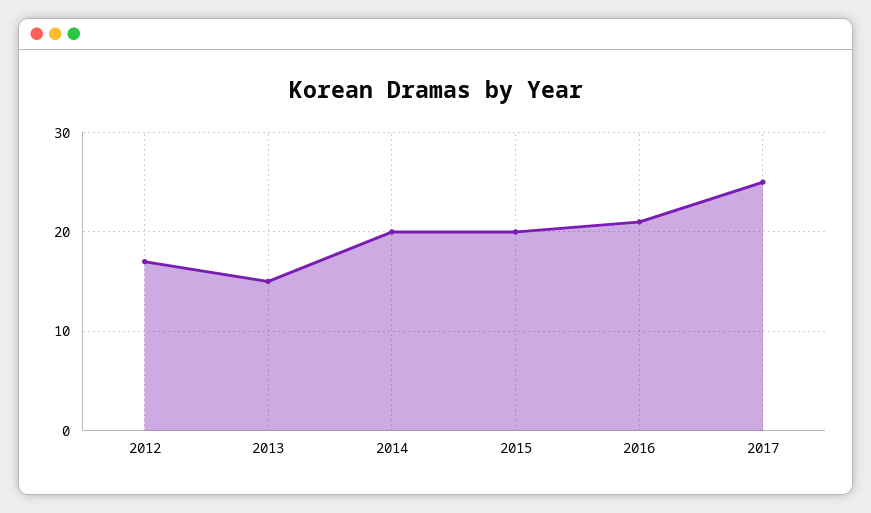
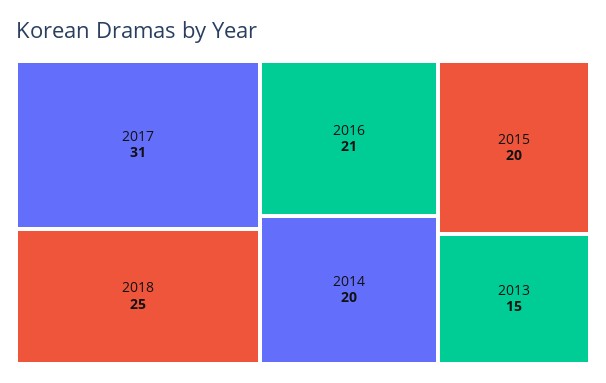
2012: 17 -> none
2017: 25 -> 31
2018: none -> 25

